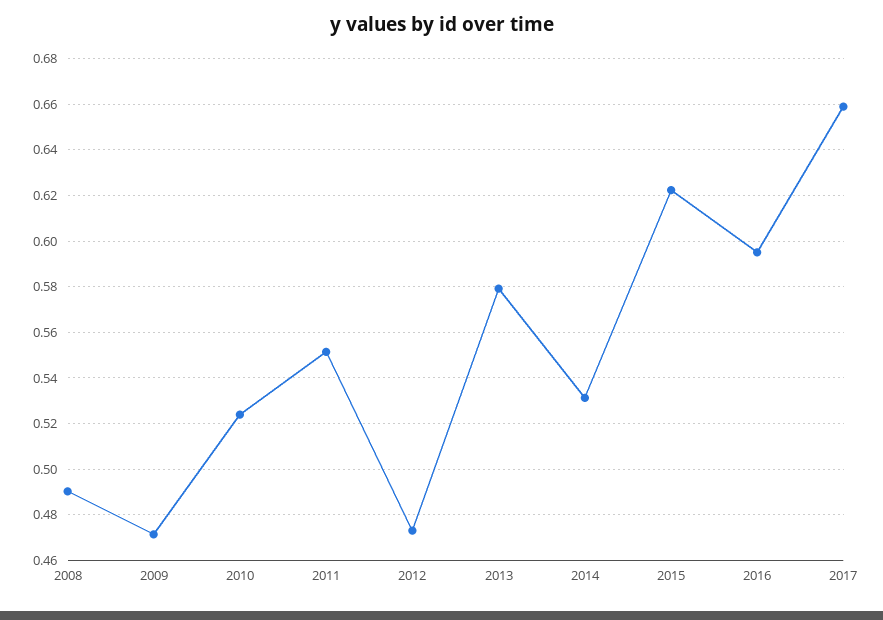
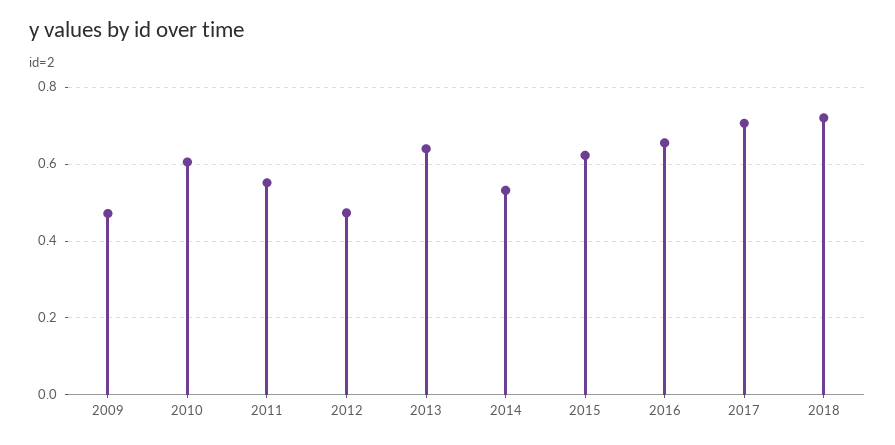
2008: 0.49 -> none
2010: 0.525 -> 0.6
2013: 0.58 -> 0.64
2016: 0.595 -> 0.66
2017: 0.66 -> 0.7
2018: none -> 0.72

